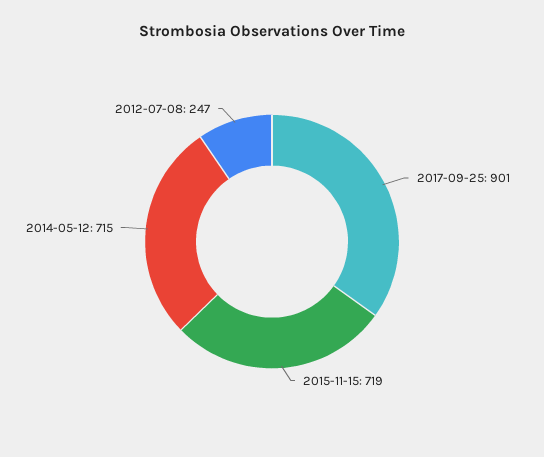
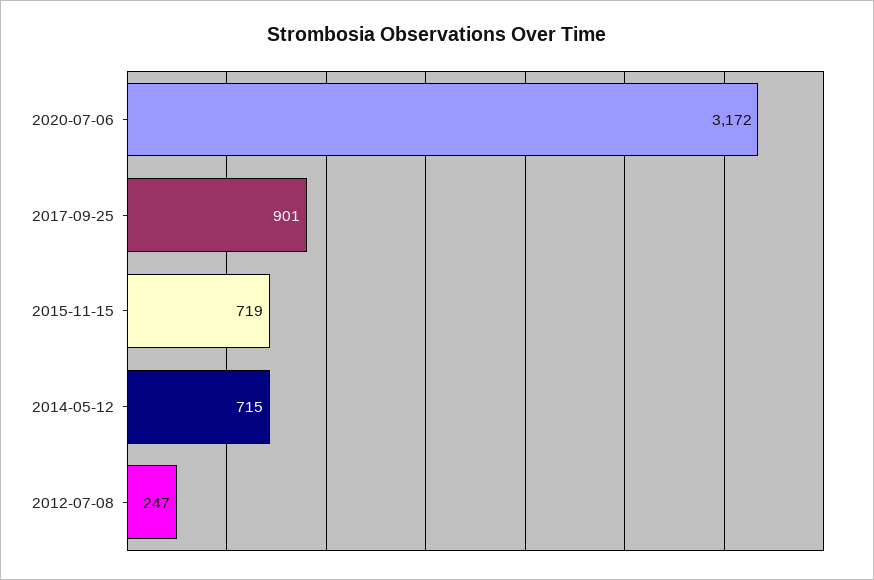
2020-07-06: none -> 3172

